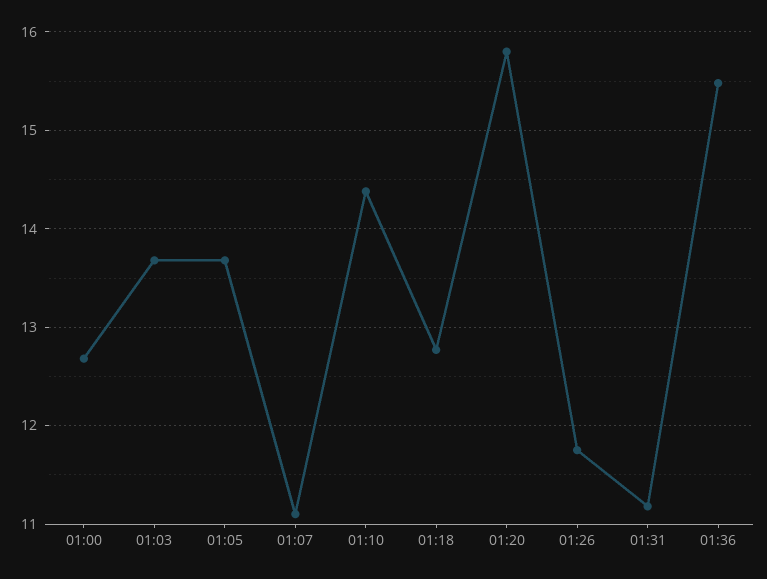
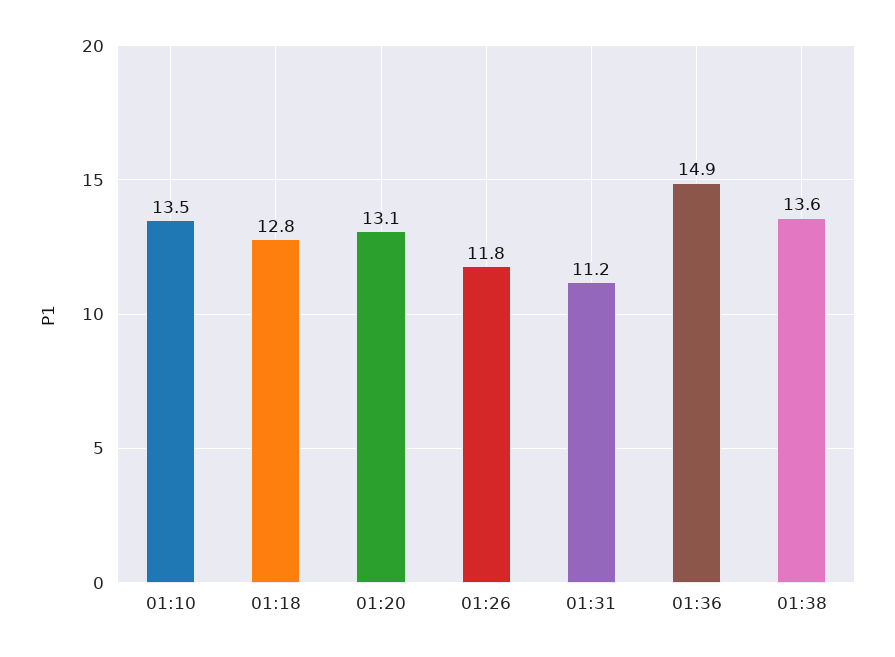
01:00: 12.7 -> none
01:03: 13.7 -> none
01:05: 13.7 -> none
01:07: 11.1 -> none
01:10: 14.4 -> 13.5
01:20: 15.8 -> 13.1
01:36: 15.5 -> 14.9
01:38: none -> 13.6

